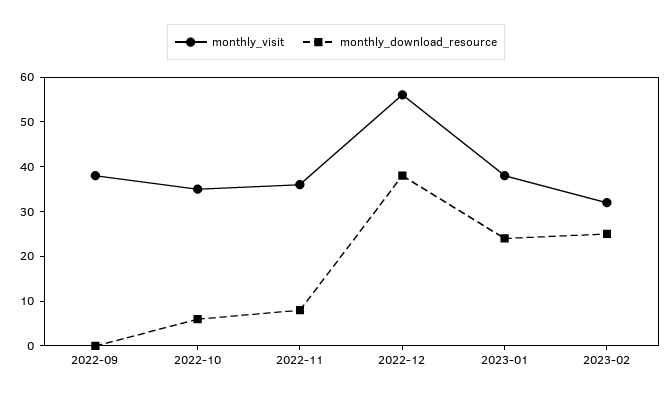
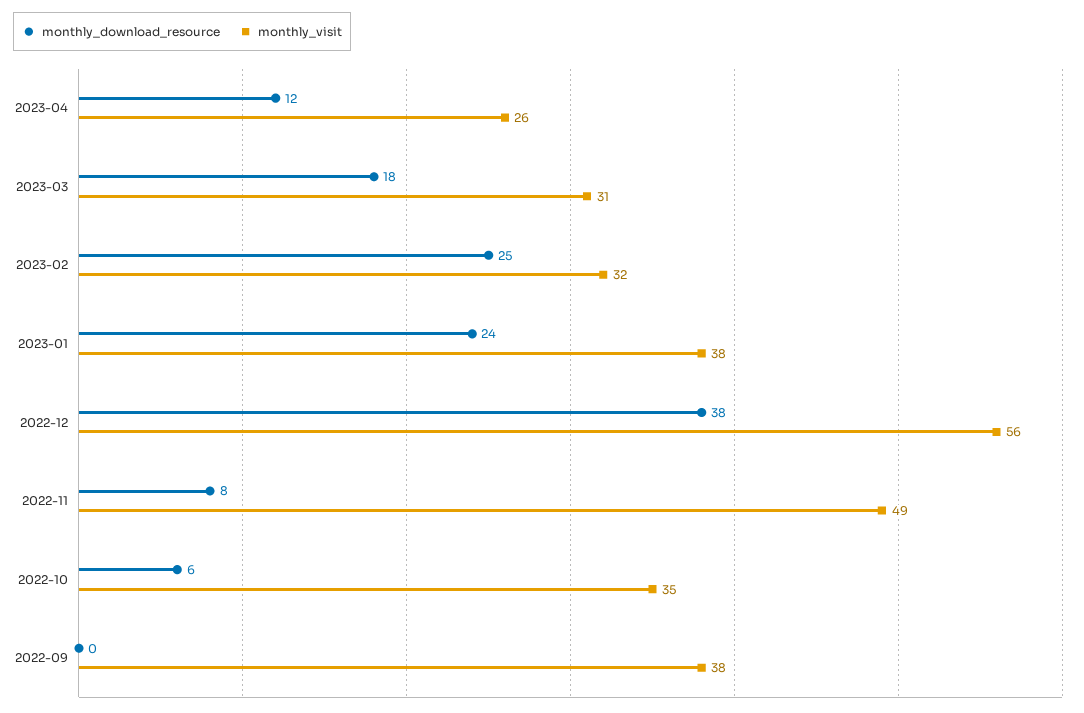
monthly_visit, 2022-11: 35 -> 49
monthly_download_resource, 2023-04: none -> 12
monthly_visit, 2023-04: none -> 26
monthly_download_resource, 2023-03: none -> 18
monthly_visit, 2023-03: none -> 31

